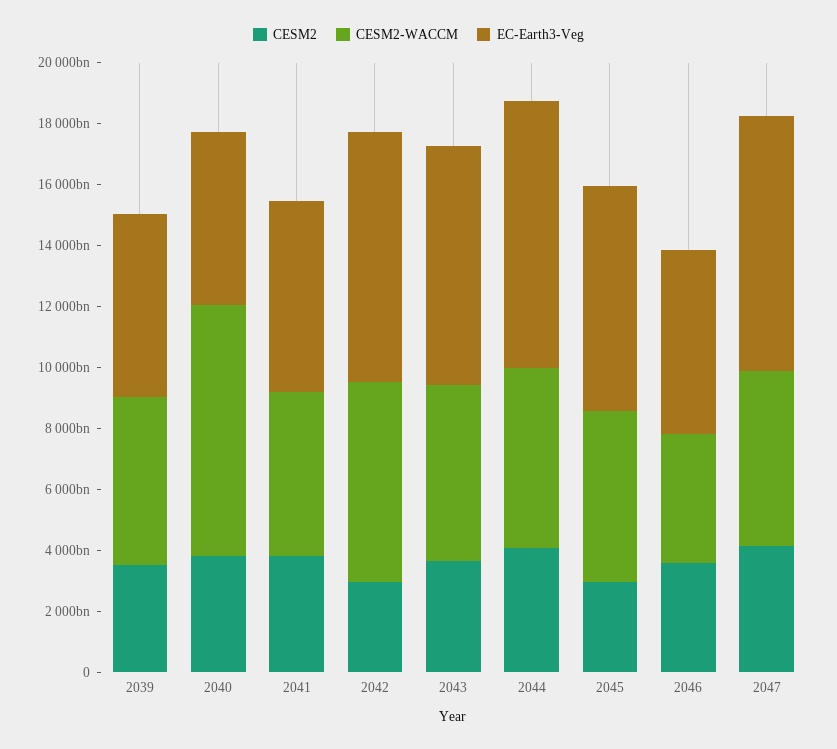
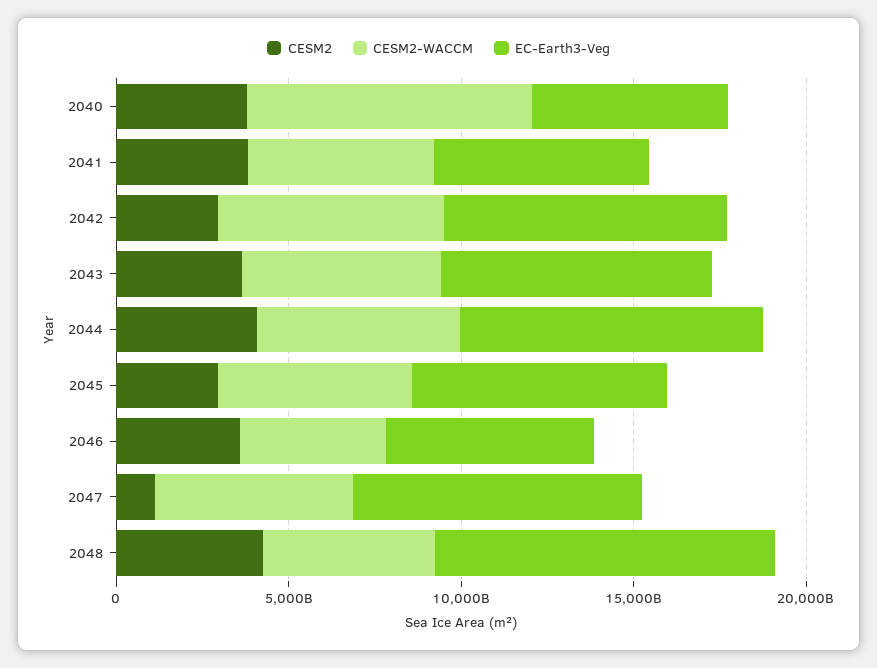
CESM2, 2039: 3500000000000 -> none
CESM2-WACCM, 2039: 5500000000000 -> none
EC-Earth3-Veg, 2039: 6000000000000 -> none
CESM2, 2047: 4000000000000 -> 1000000000000
CESM2, 2048: none -> 4000000000000
CESM2-WACCM, 2048: none -> 5000000000000
EC-Earth3-Veg, 2048: none -> 10000000000000

